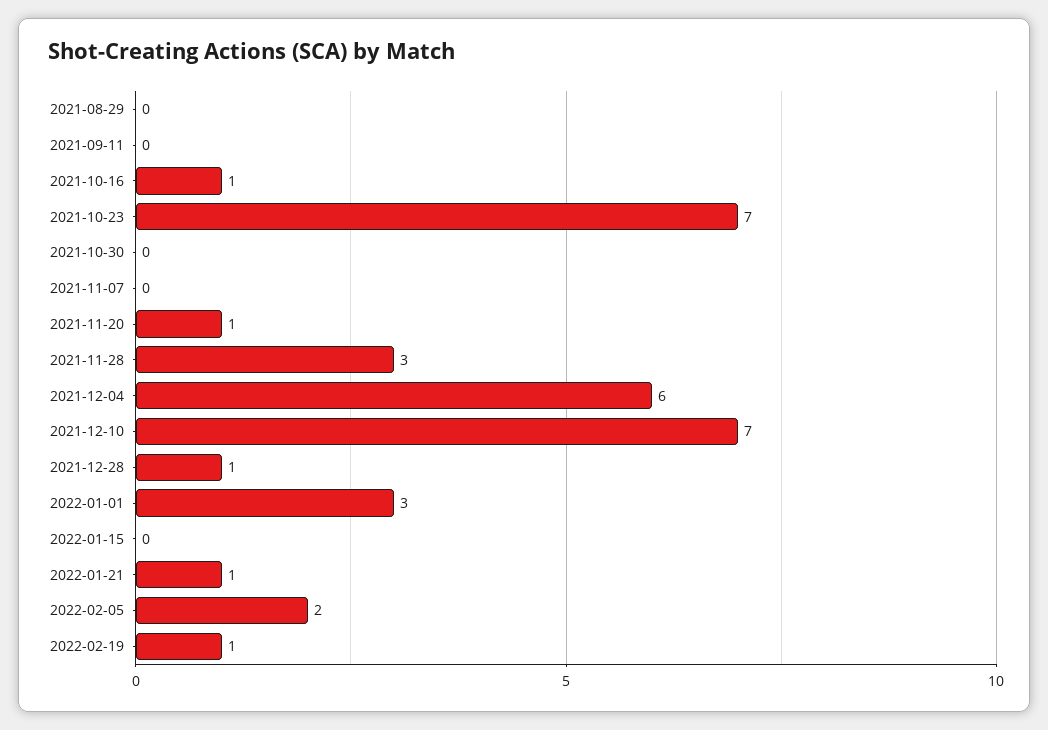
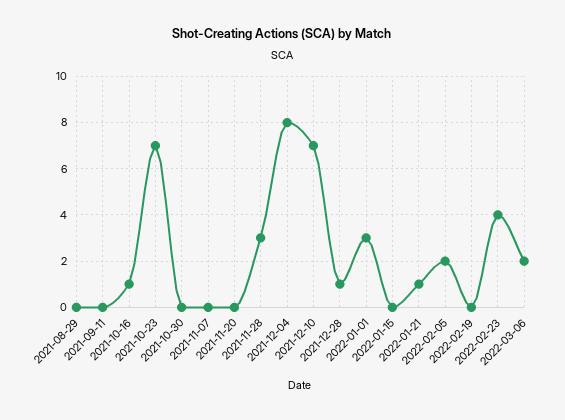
2021-11-20: 1 -> 0
2021-12-04: 6 -> 8
2022-02-19: 1 -> 0
2022-02-23: none -> 4
2022-03-06: none -> 2

